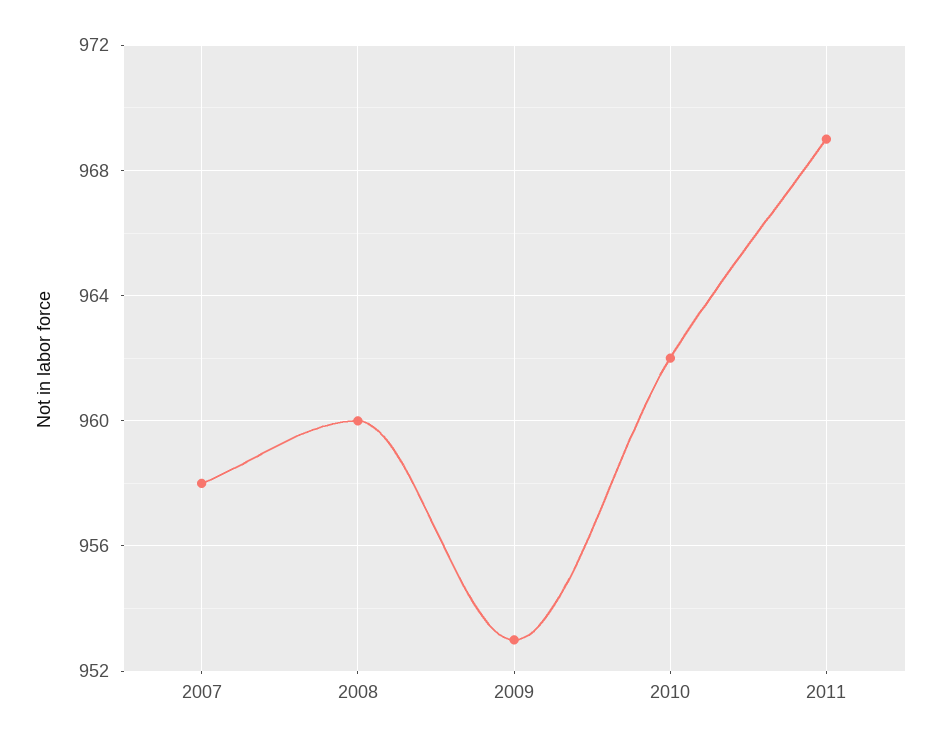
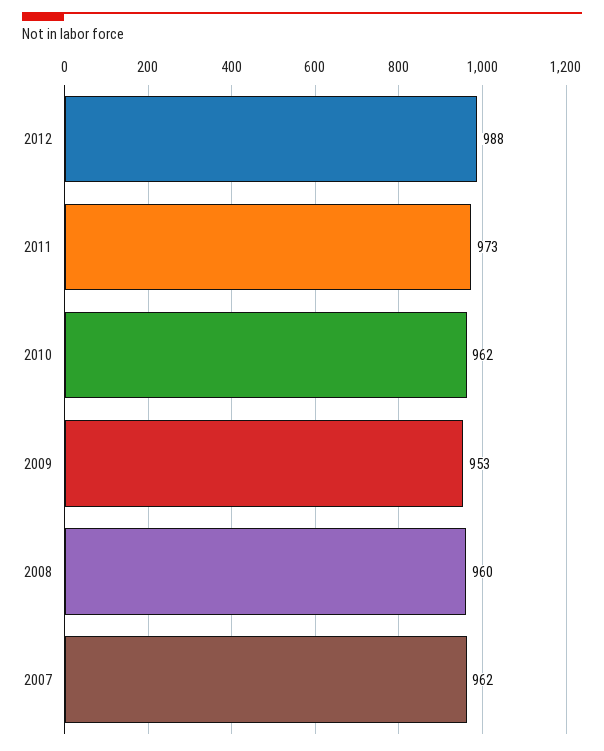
2007: 958 -> 962
2011: 969 -> 973
2012: none -> 988

